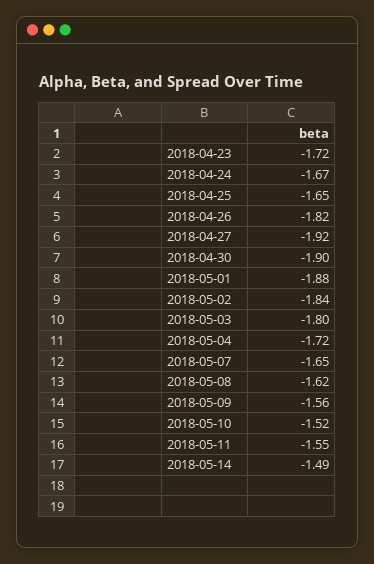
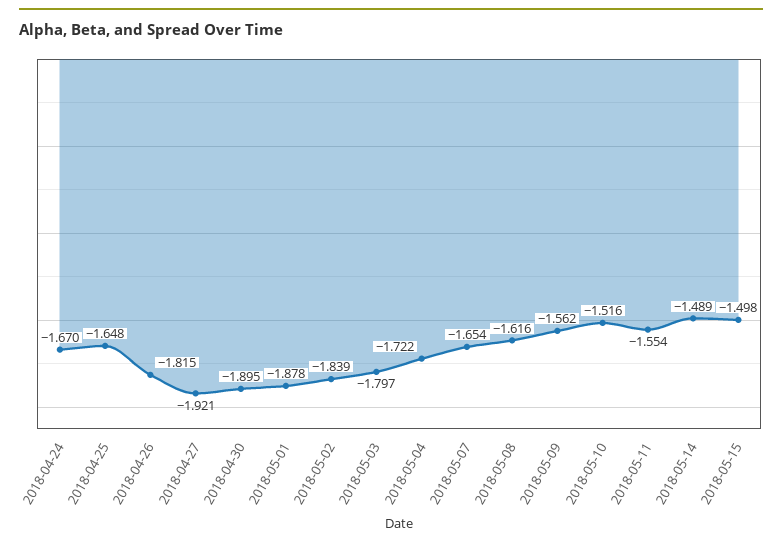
2018-04-23: -1.72 -> none
2018-05-15: none -> -1.498

